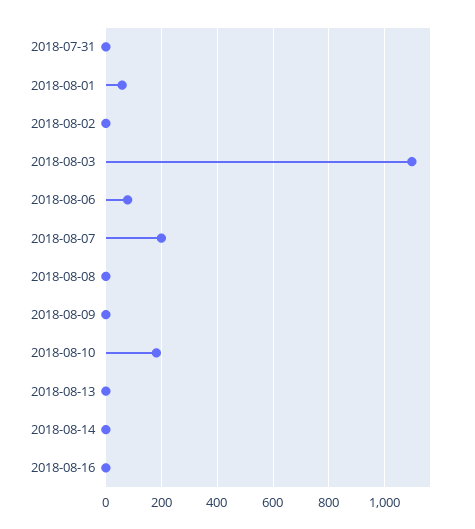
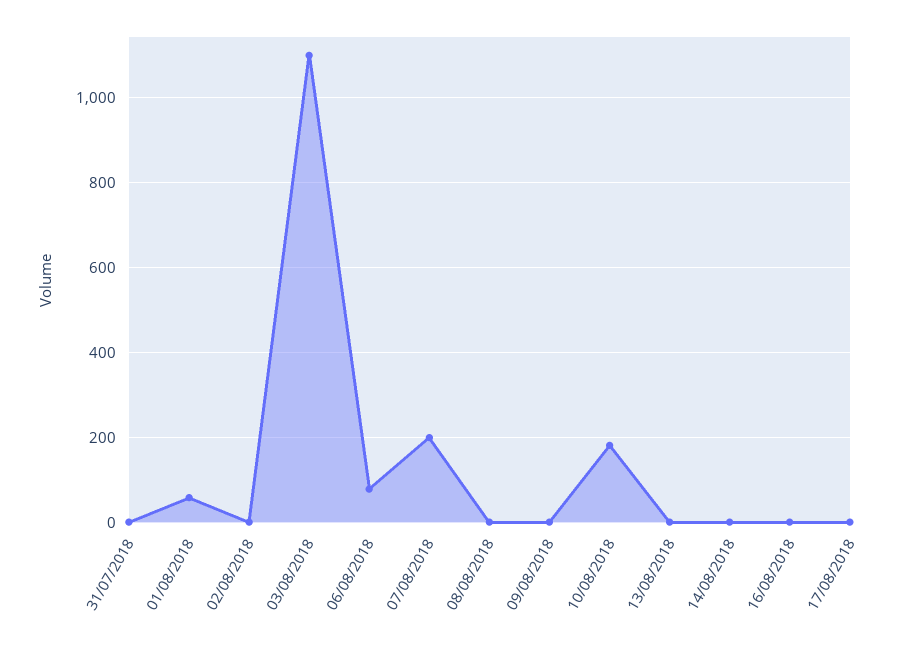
17/08/2018: none -> 0

